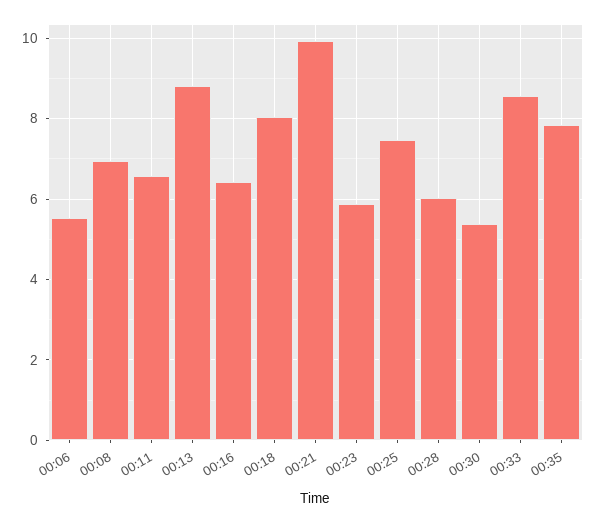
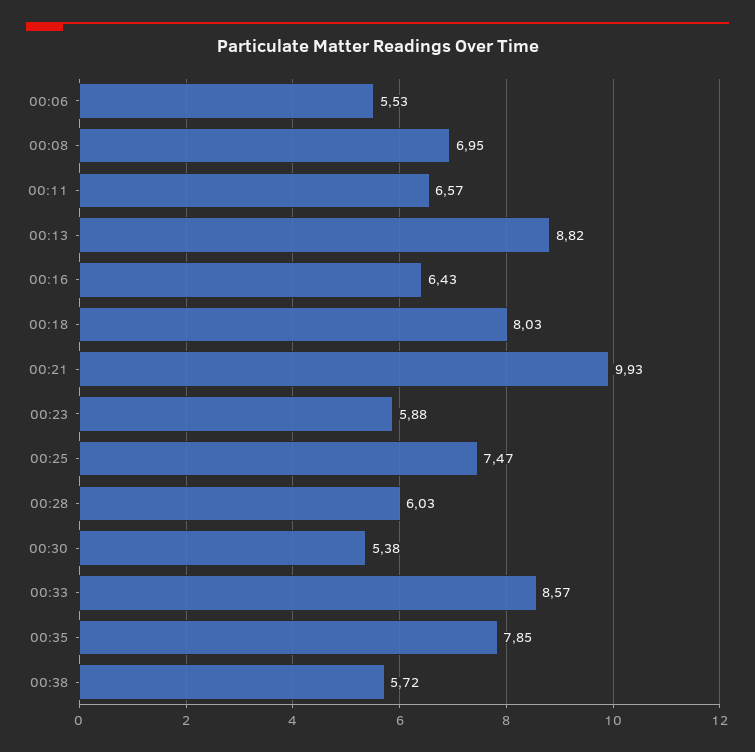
00:38: none -> 5.72

